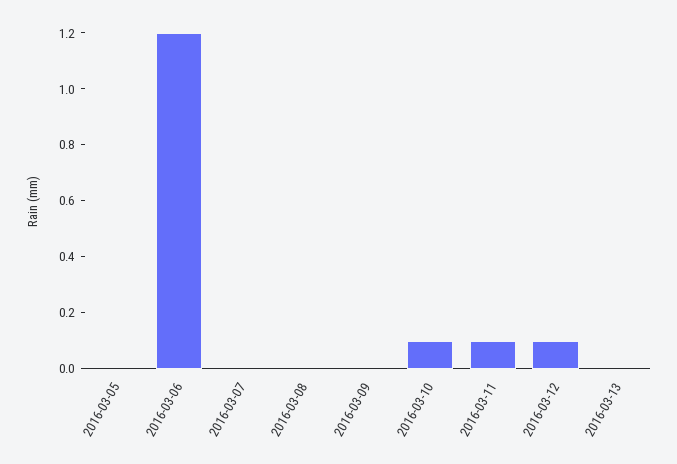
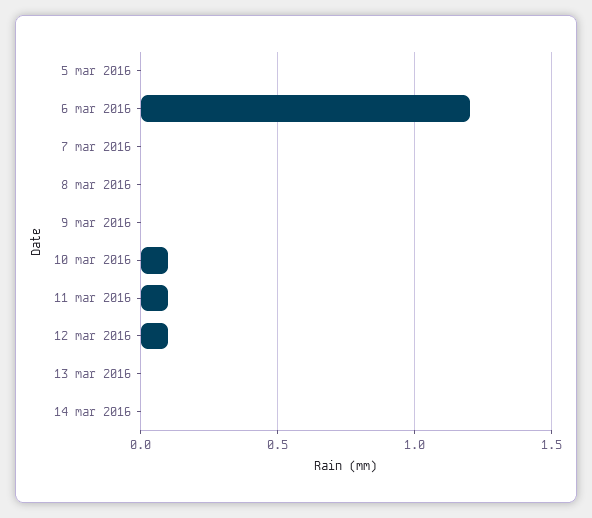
14 mar 2016: none -> 0

